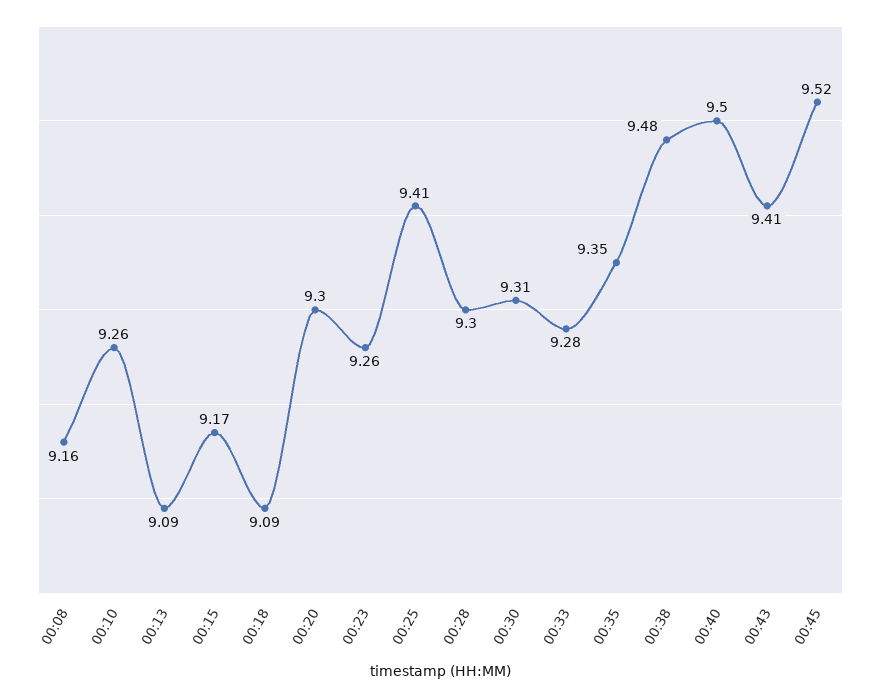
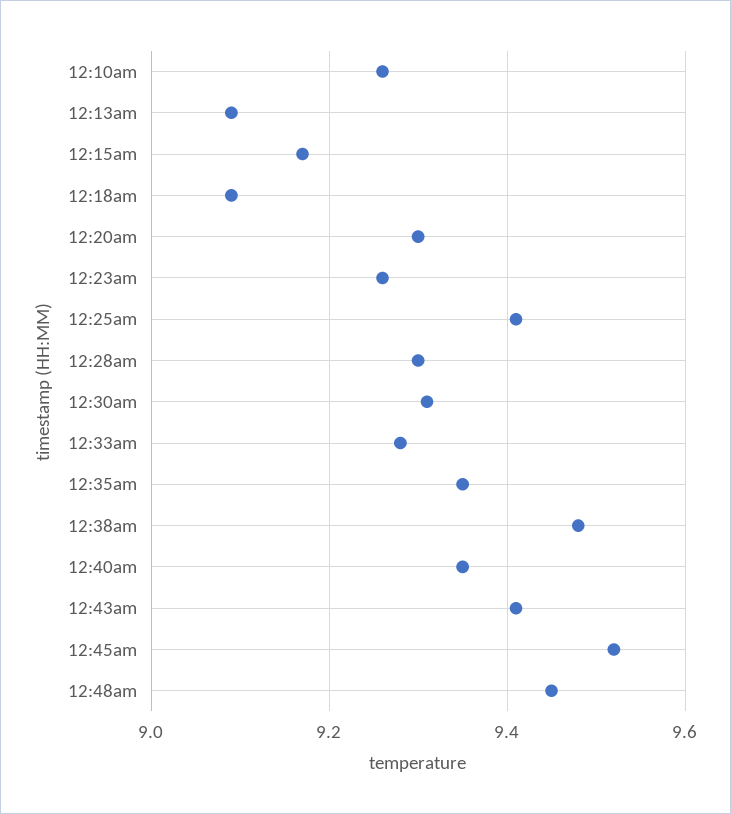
00:08: 9.16 -> none
00:40: 9.5 -> 9.35
12:48am: none -> 9.45

